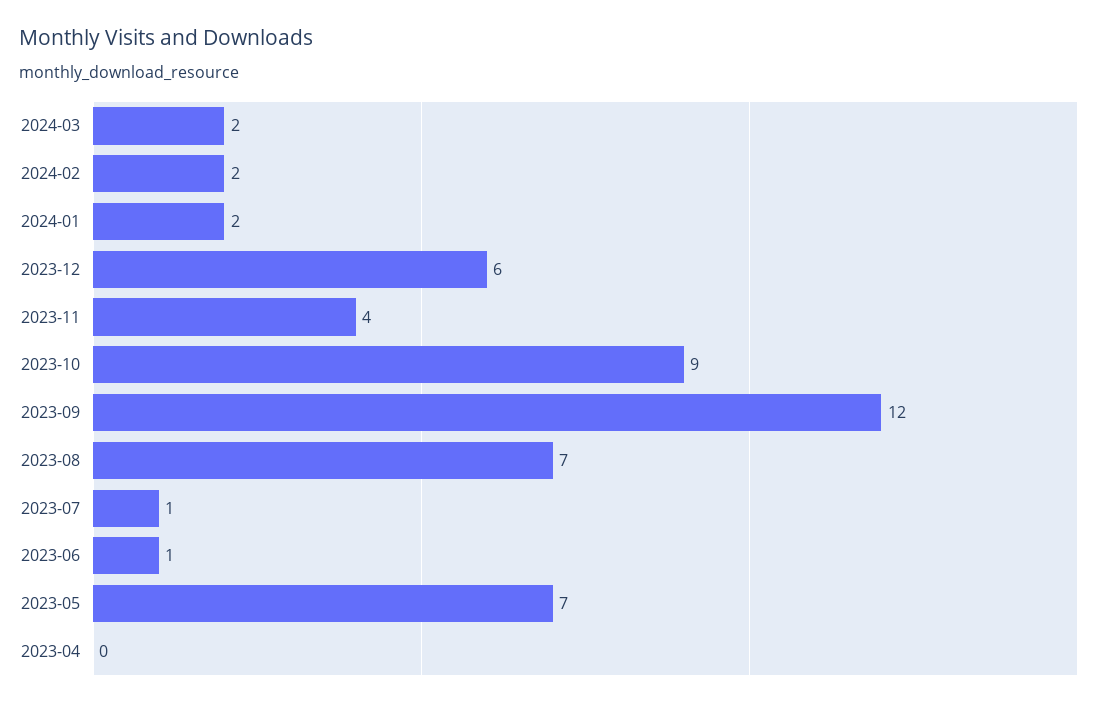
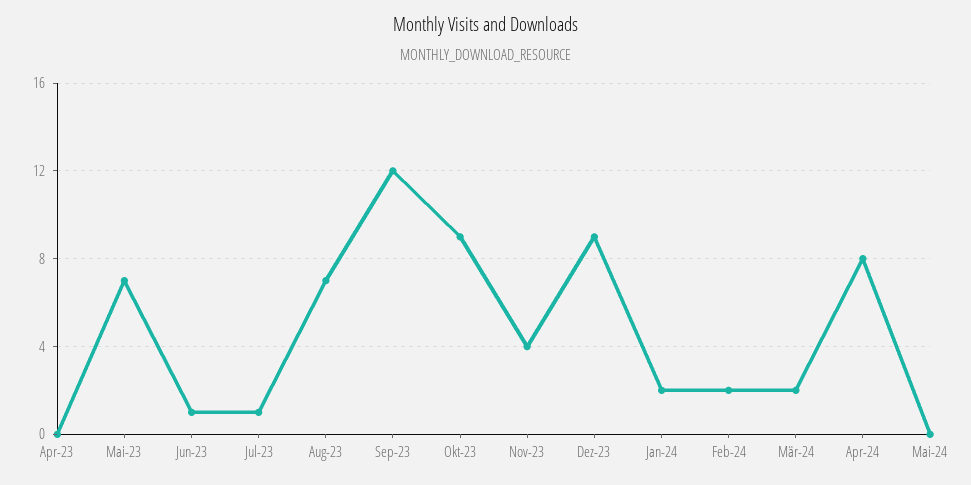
2023-12: 6 -> 9
Apr-24: none -> 8
Mai-24: none -> 0

